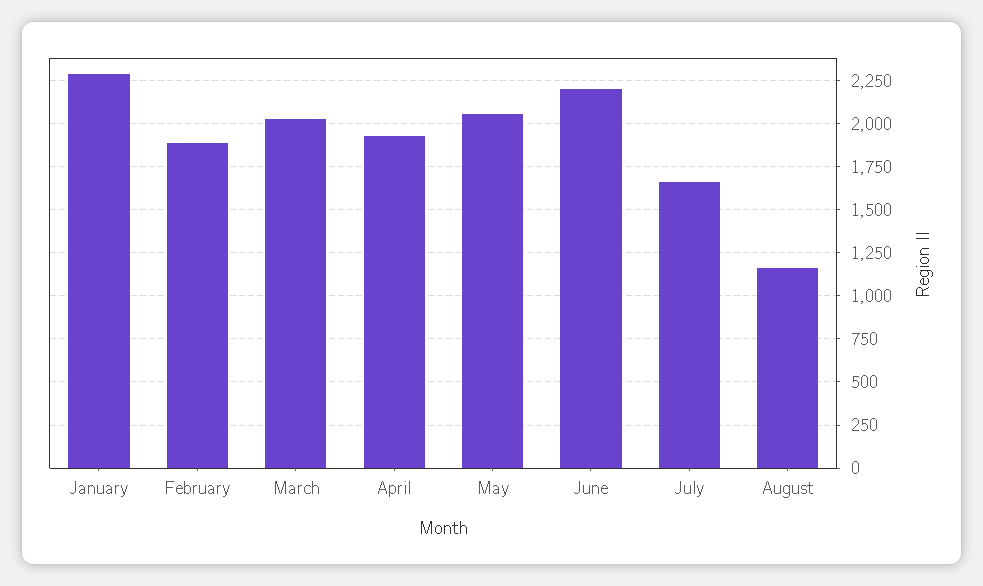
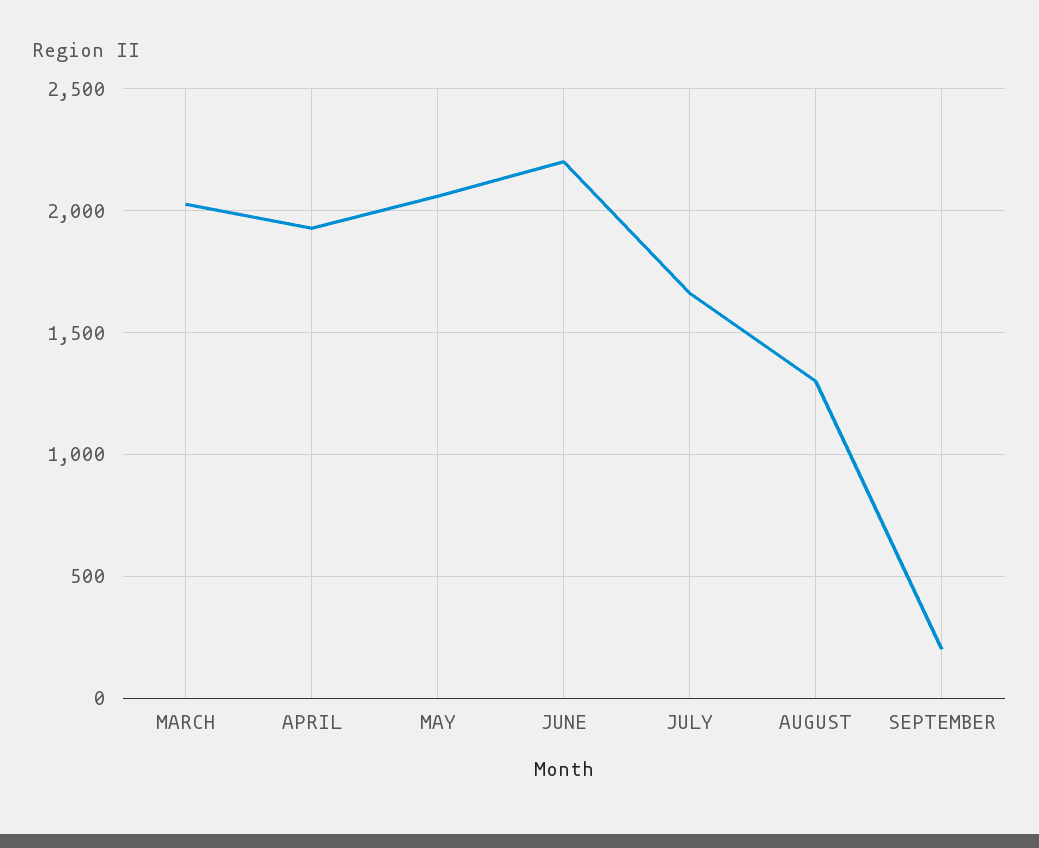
January: 2300 -> none
February: 1900 -> none
August: 1150 -> 1300
SEPTEMBER: none -> 200

